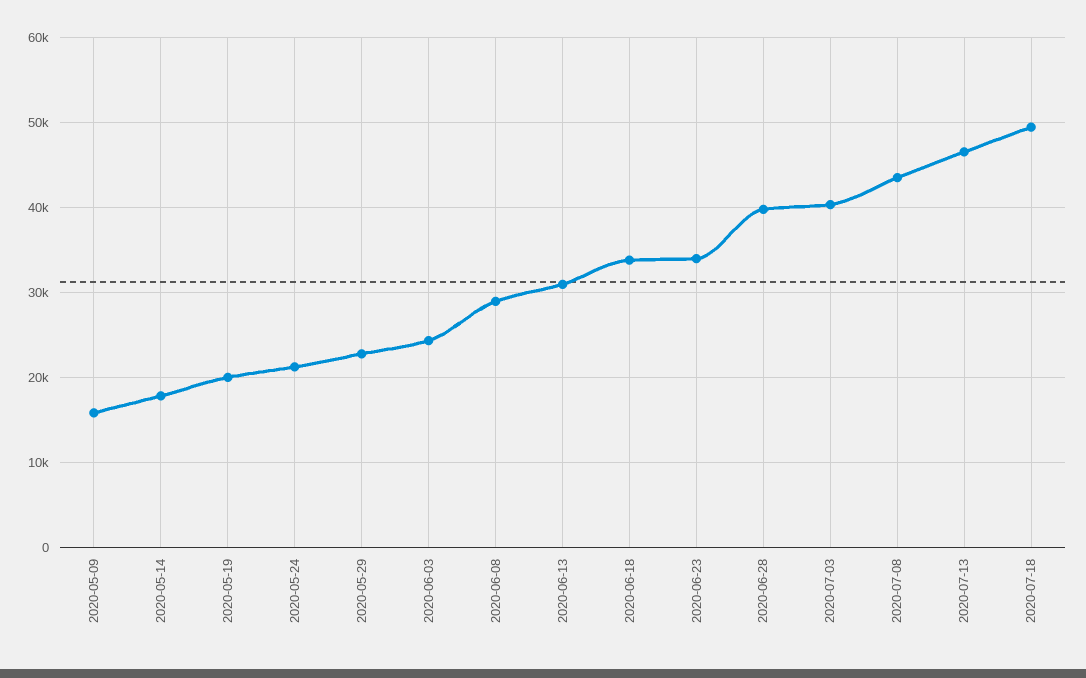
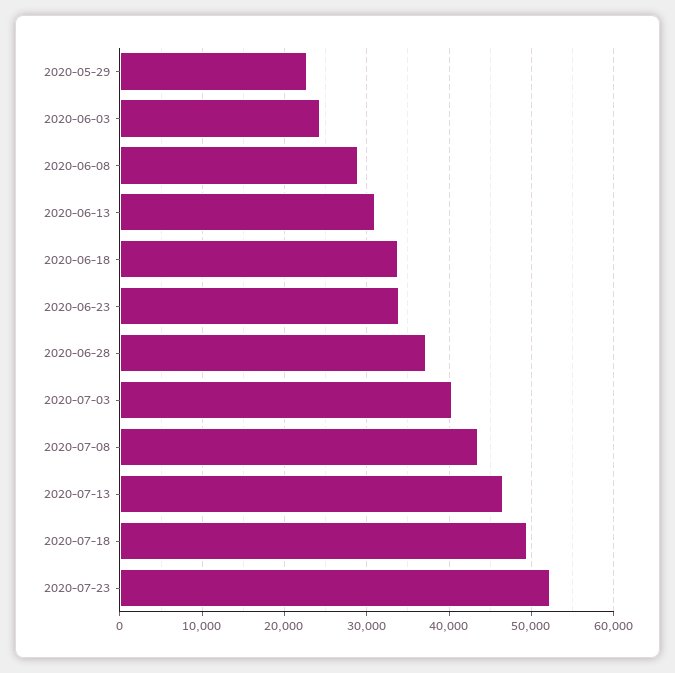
2020-05-09: 16000 -> none
2020-05-14: 18000 -> none
2020-05-19: 20000 -> none
2020-05-24: 21000 -> none
2020-06-28: 40000 -> 37000
2020-07-23: none -> 52000

